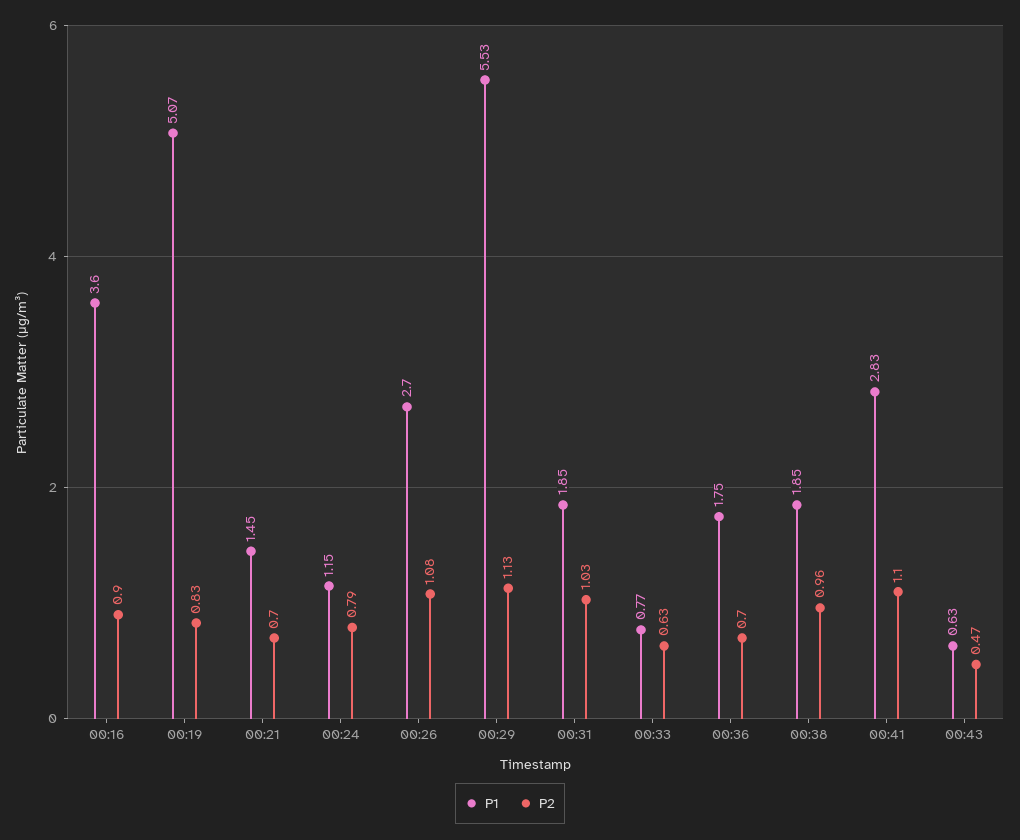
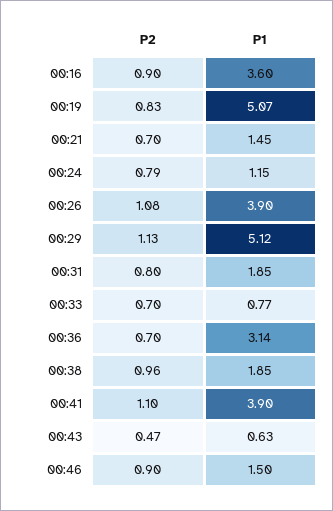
P1, 00:26: 2.7 -> 3.9
P1, 00:29: 5.53 -> 5.12
P2, 00:31: 1.03 -> 0.8
P2, 00:33: 0.63 -> 0.7
P1, 00:36: 1.75 -> 3.14
P1, 00:41: 2.83 -> 3.9
P2, 00:46: none -> 0.9
P1, 00:46: none -> 1.5

